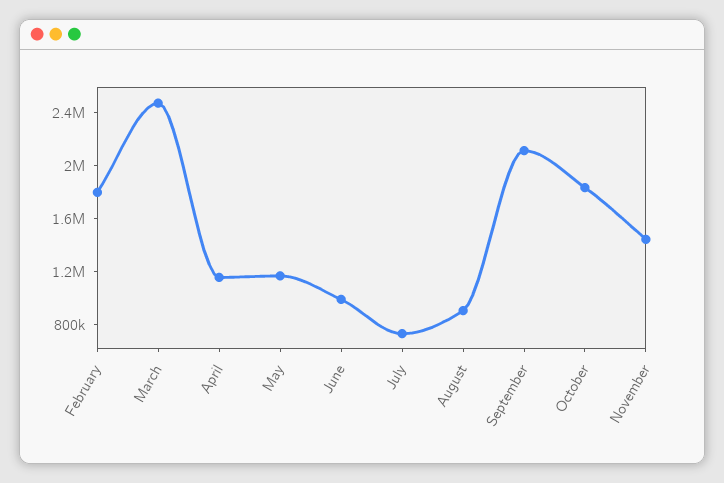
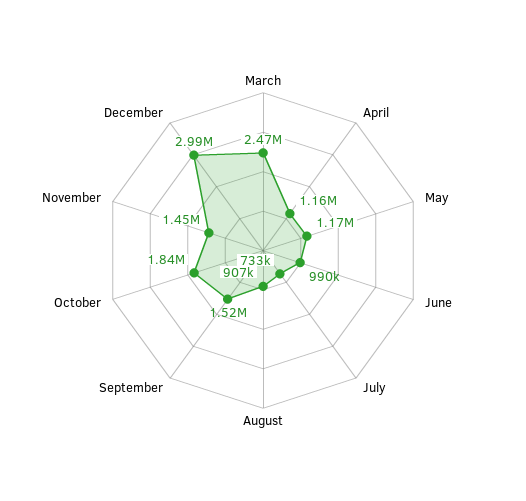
February: 1800000 -> none
September: 2100000 -> 1520000
December: none -> 2990000

